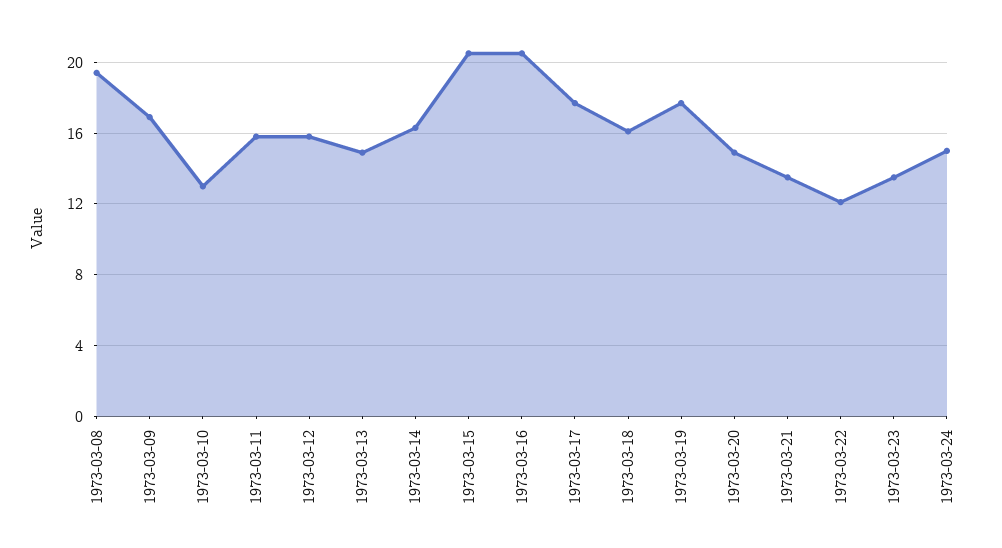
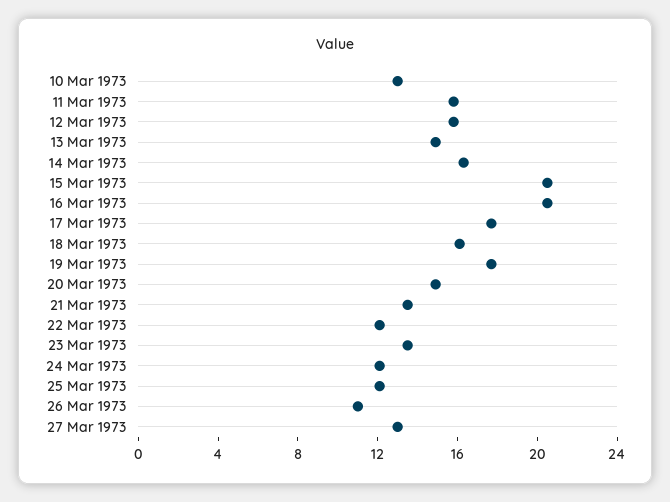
1973-03-08: 19.5 -> none
1973-03-09: 17 -> none
1973-03-24: 15 -> 12
25 Mar 1973: none -> 12
26 Mar 1973: none -> 11
27 Mar 1973: none -> 13

